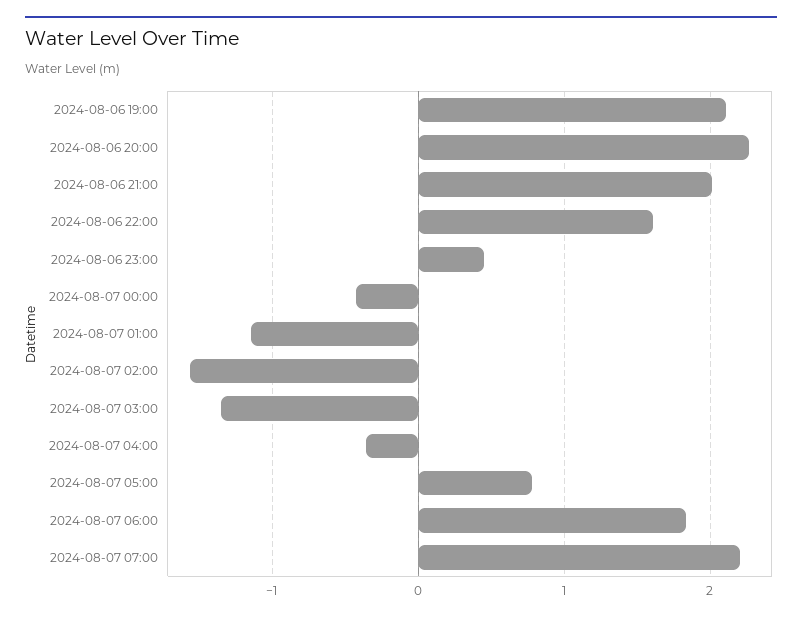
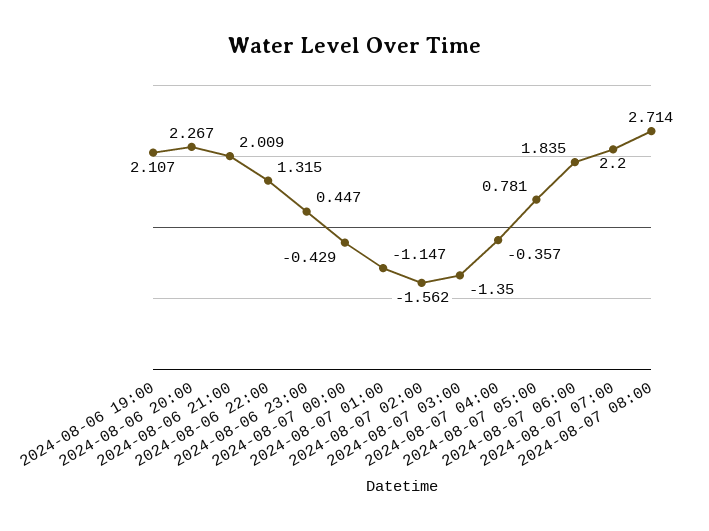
2024-08-06 22:00: 1.6 -> 1.315
2024-08-07 08:00: none -> 2.714

